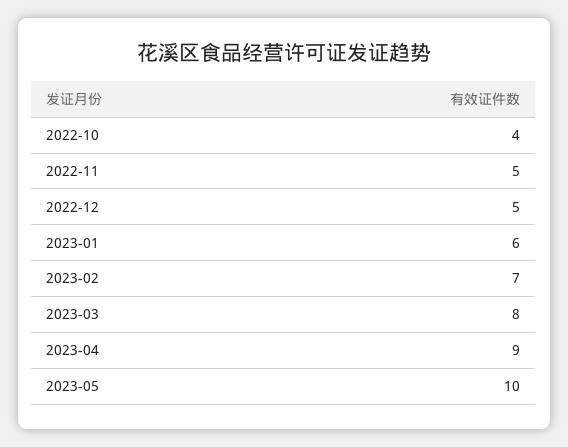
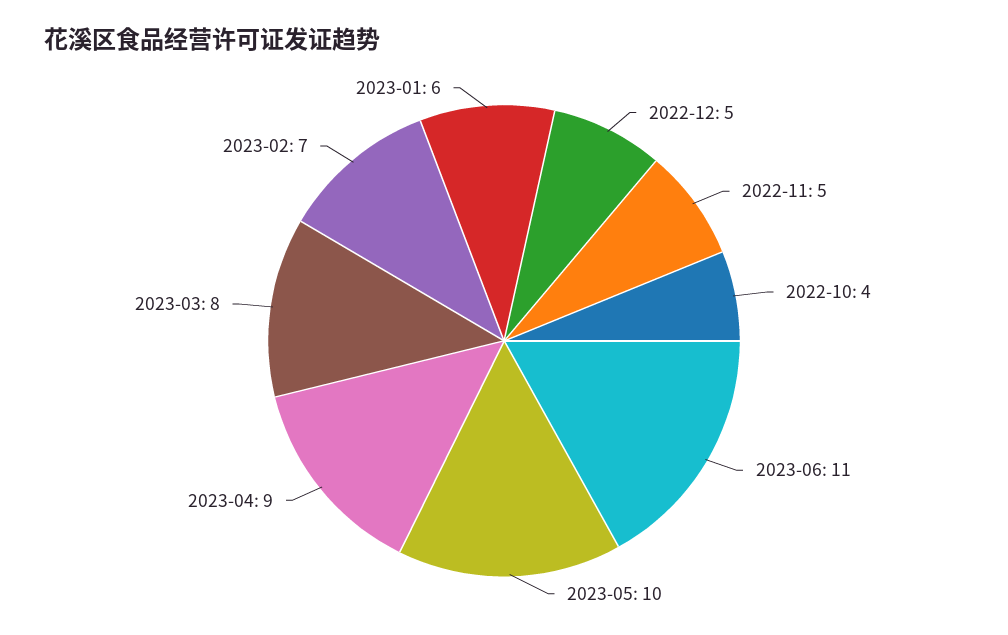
2023-06: none -> 11

